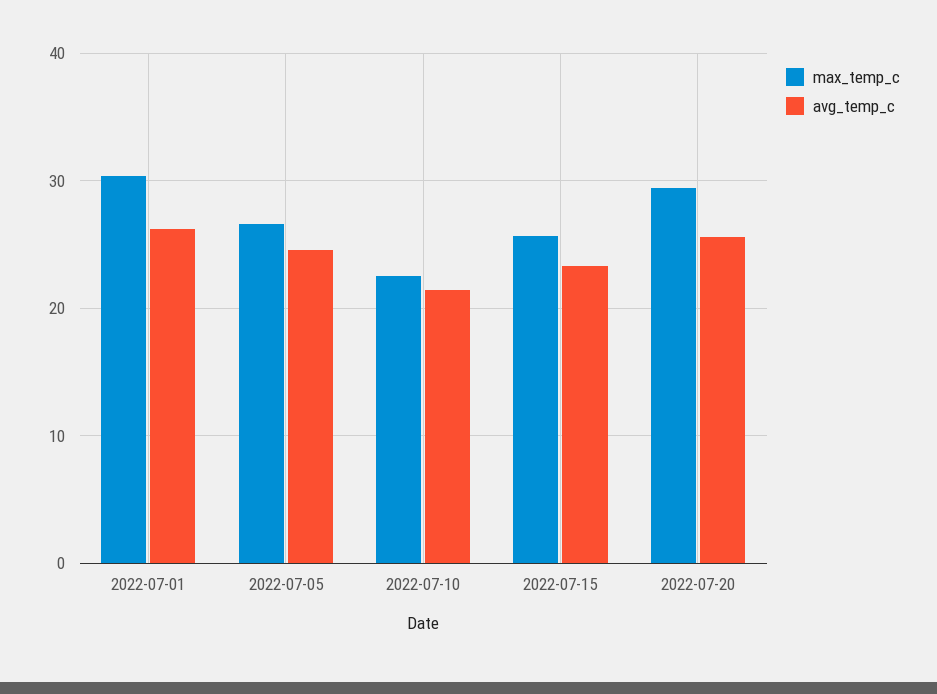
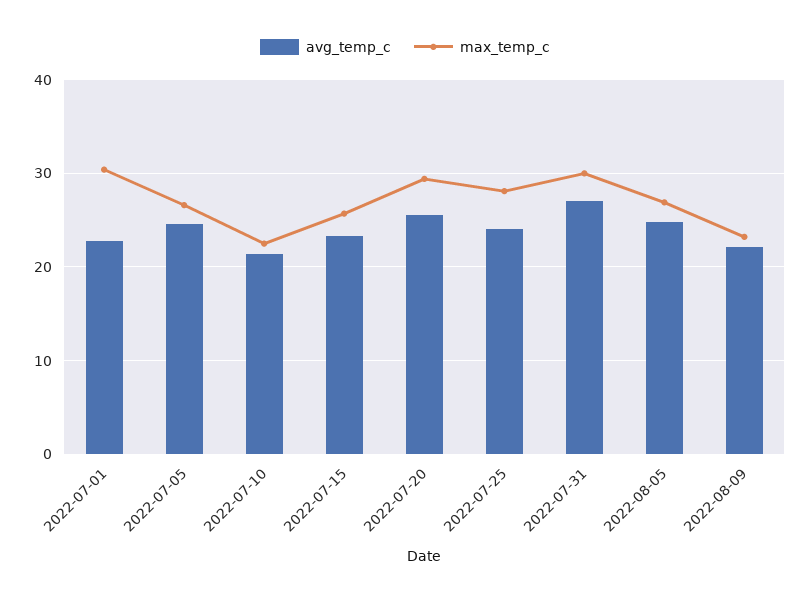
avg_temp_c, 2022-07-01: 26 -> 23
avg_temp_c, 2022-07-25: none -> 24
max_temp_c, 2022-07-25: none -> 28
avg_temp_c, 2022-07-31: none -> 27
max_temp_c, 2022-07-31: none -> 30
avg_temp_c, 2022-08-05: none -> 25
max_temp_c, 2022-08-05: none -> 27
avg_temp_c, 2022-08-09: none -> 22
max_temp_c, 2022-08-09: none -> 23

